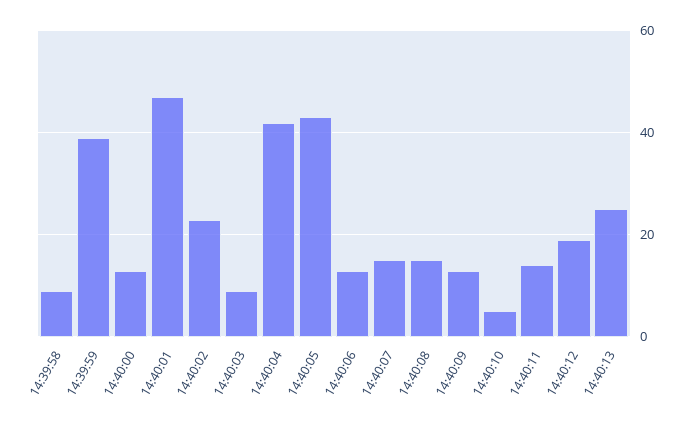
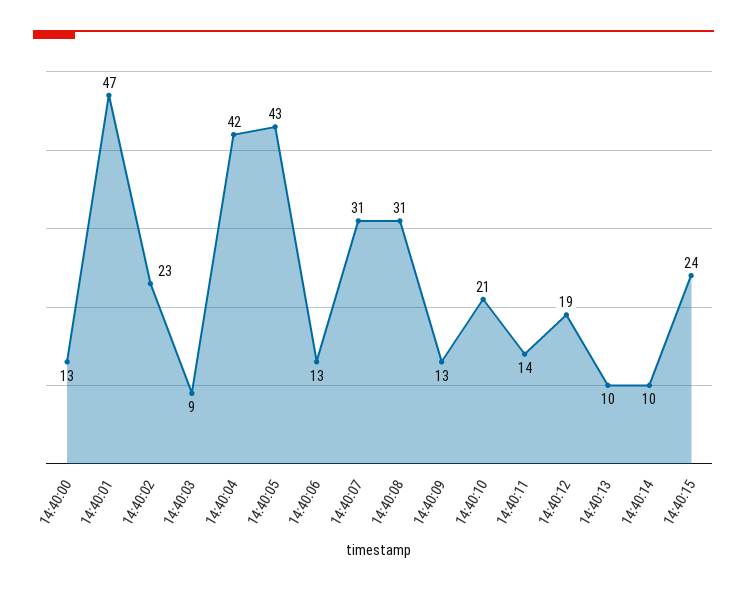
14:39:58: 10 -> none
14:39:59: 40 -> none
14:40:07: 15 -> 31
14:40:08: 15 -> 31
14:40:10: 5 -> 21
14:40:13: 25 -> 10
14:40:14: none -> 10
14:40:15: none -> 24

